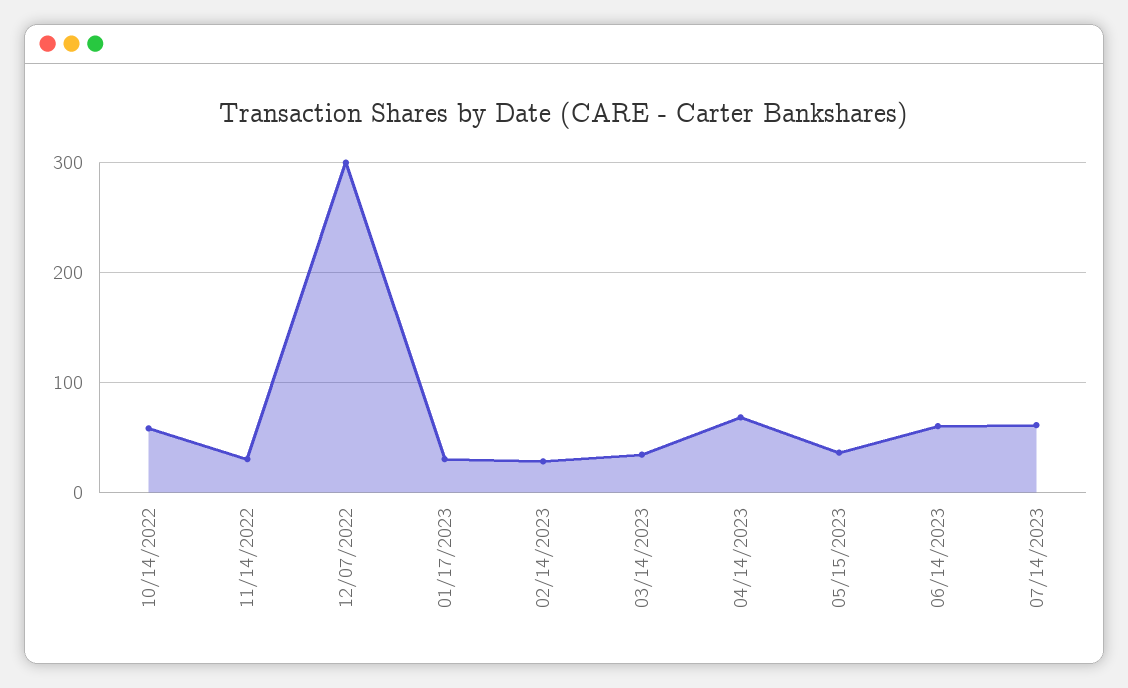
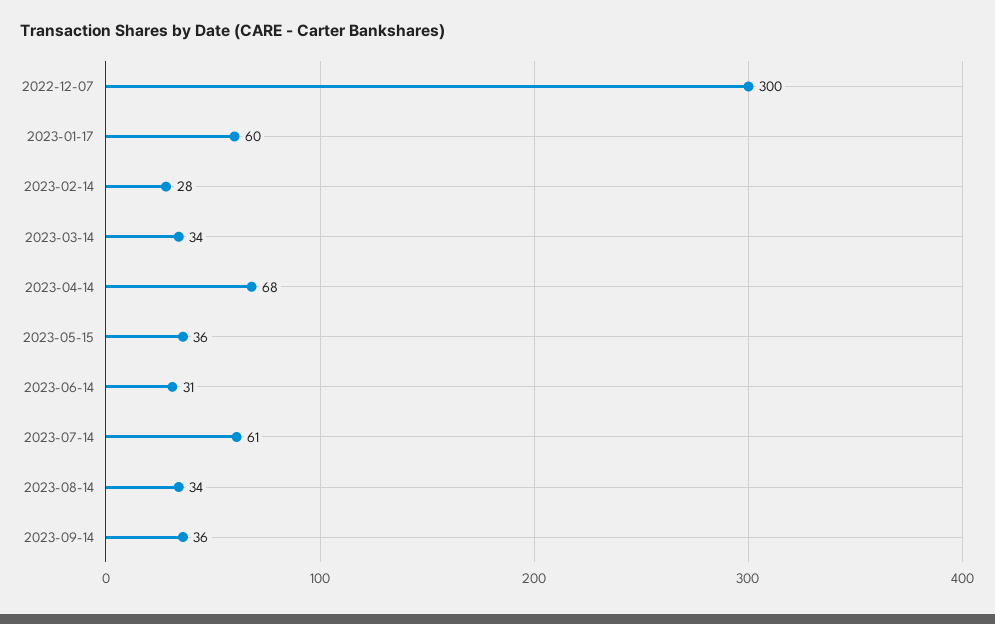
10/14/2022: 60 -> none
11/14/2022: 30 -> none
01/17/2023: 30 -> 60
06/14/2023: 60 -> 31
2023-08-14: none -> 34
2023-09-14: none -> 36

